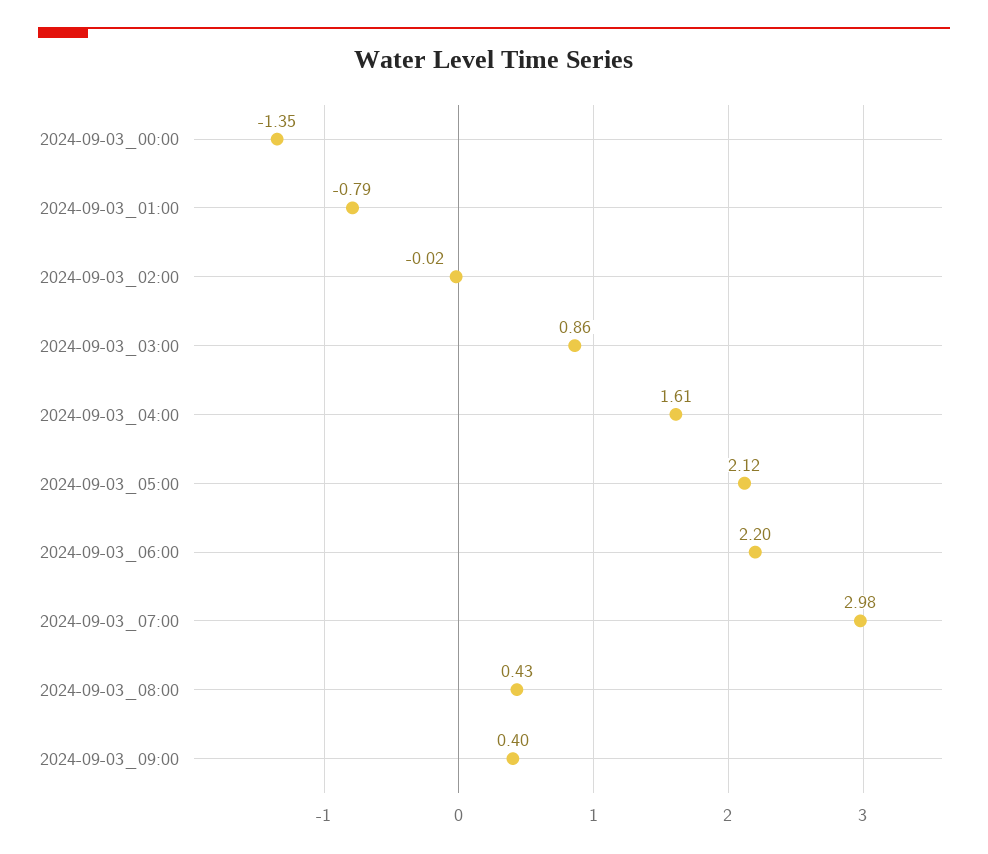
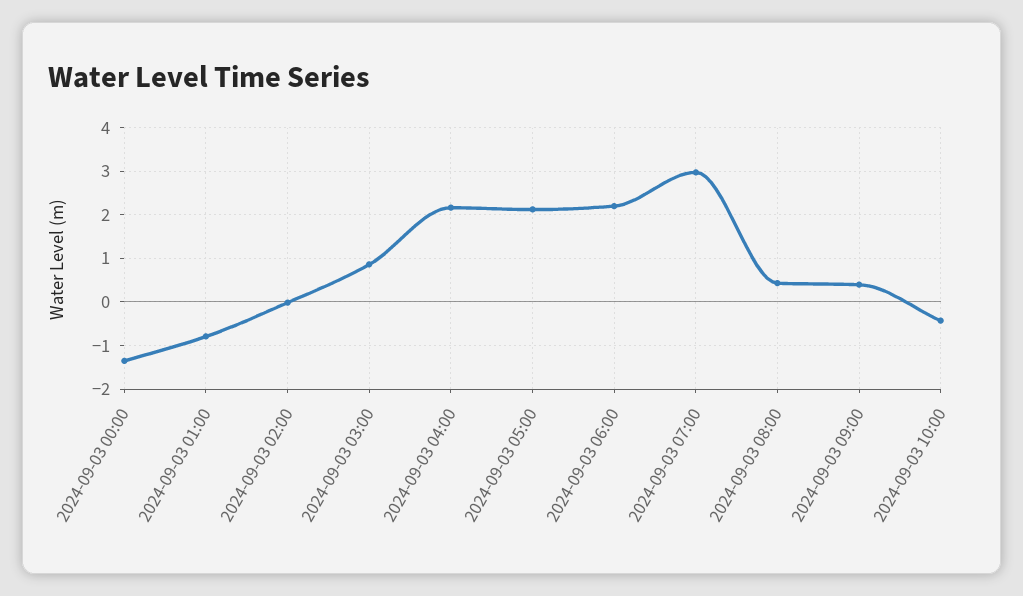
2024-09-03_04:00: 1.61 -> 2.2
2024-09-03 10:00: none -> -0.4

